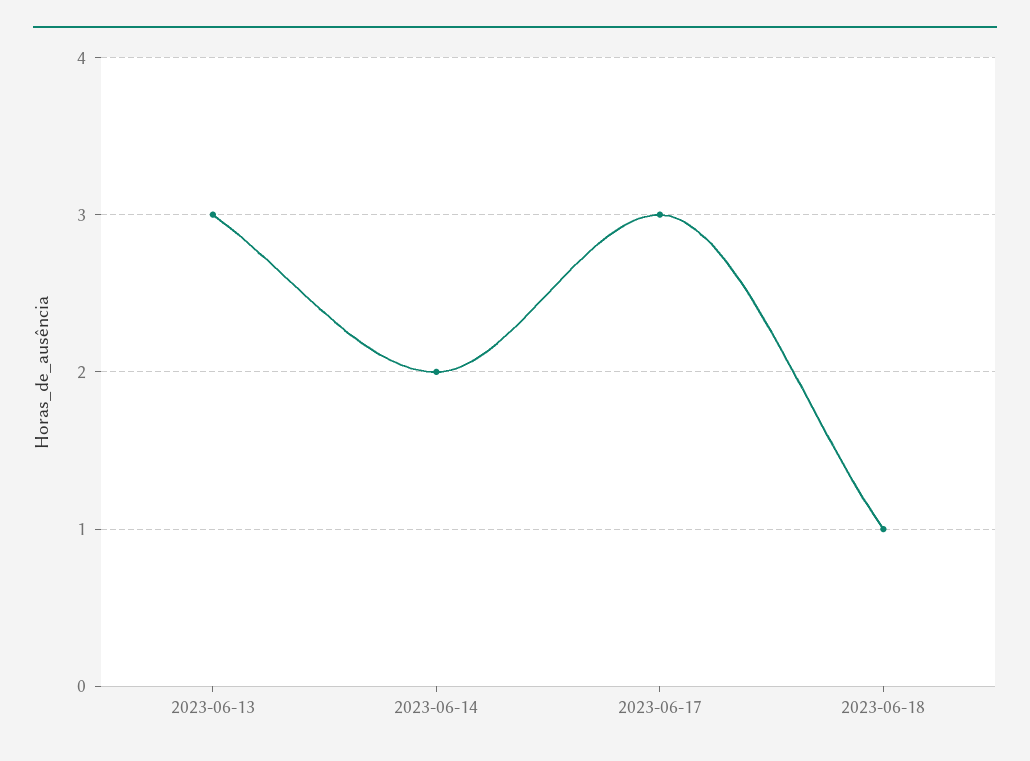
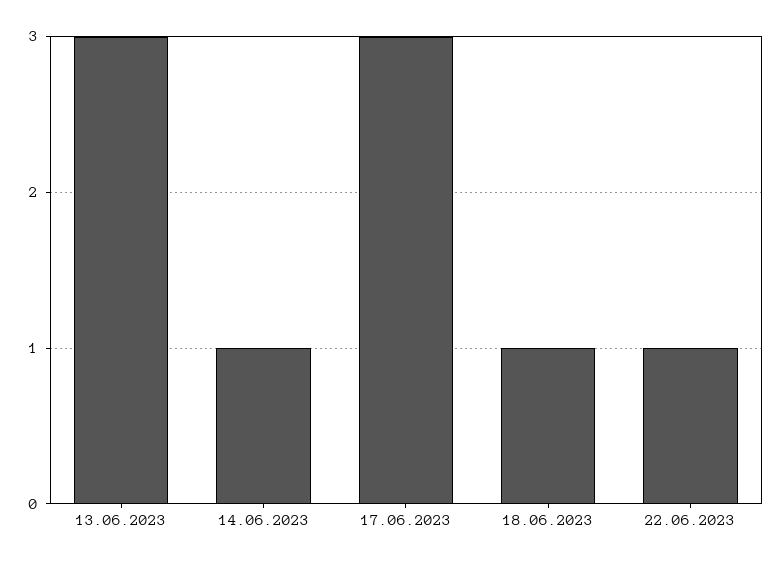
2023-06-14: 2 -> 1
22.06.2023: none -> 1

